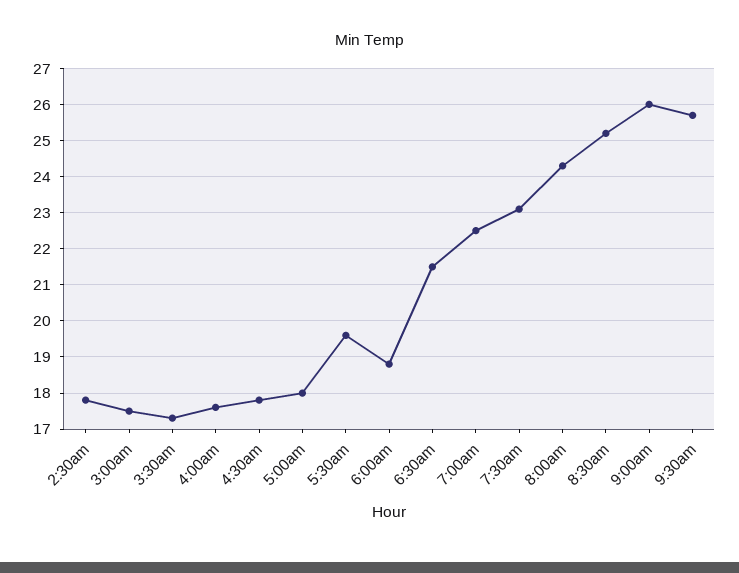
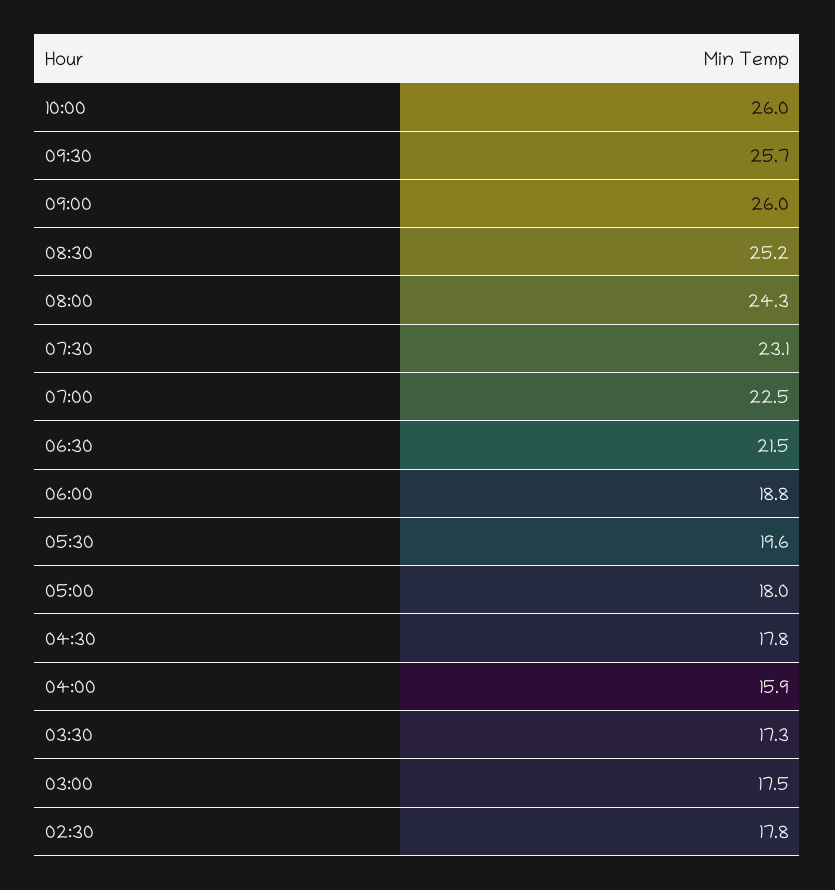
4:00am: 17.5 -> 15.9
10:00: none -> 26

